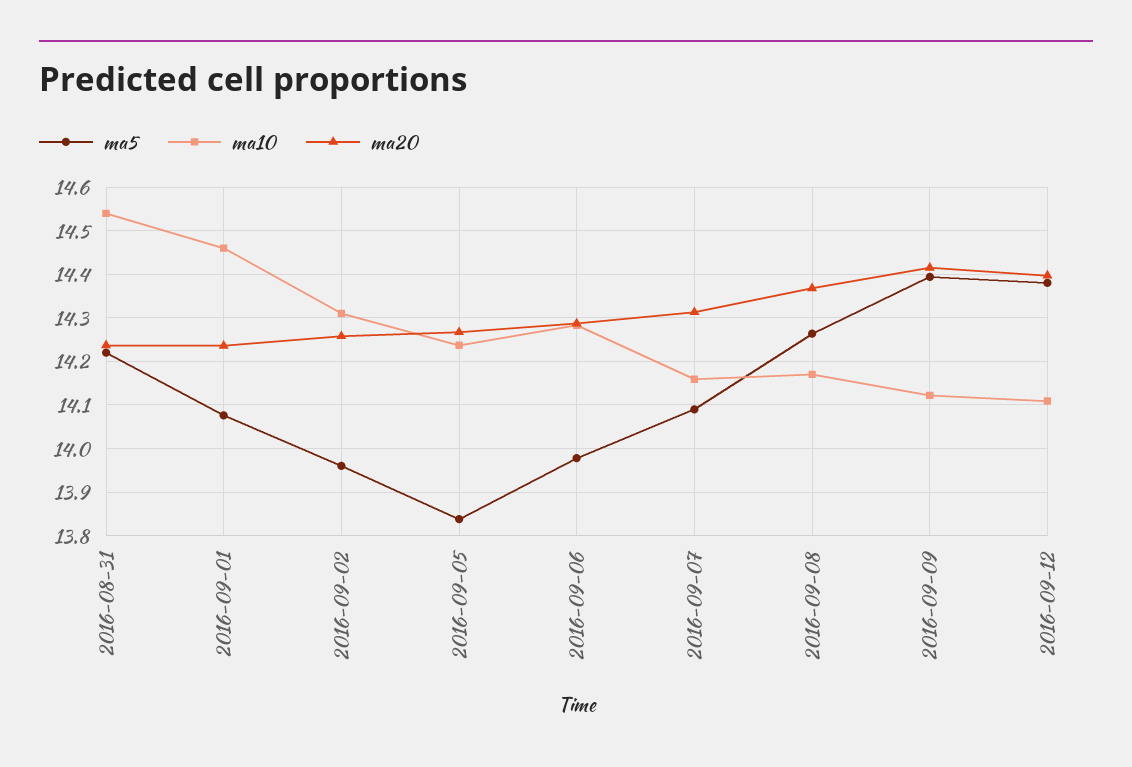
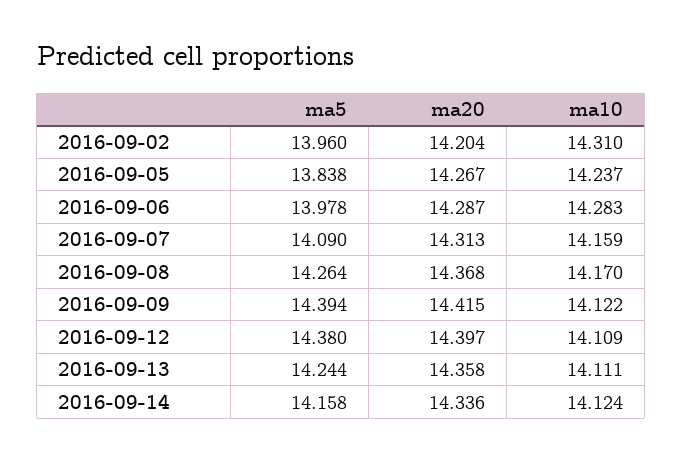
ma5, 2016-08-31: 14.22 -> none
ma10, 2016-08-31: 14.54 -> none
ma20, 2016-08-31: 14.24 -> none
ma5, 2016-09-01: 14.08 -> none
ma10, 2016-09-01: 14.46 -> none
ma20, 2016-09-01: 14.24 -> none
ma20, 2016-09-02: 14.26 -> 14.204
ma5, 2016-09-13: none -> 14.244
ma20, 2016-09-13: none -> 14.358
ma10, 2016-09-13: none -> 14.111
ma5, 2016-09-14: none -> 14.158
ma20, 2016-09-14: none -> 14.336
ma10, 2016-09-14: none -> 14.124

